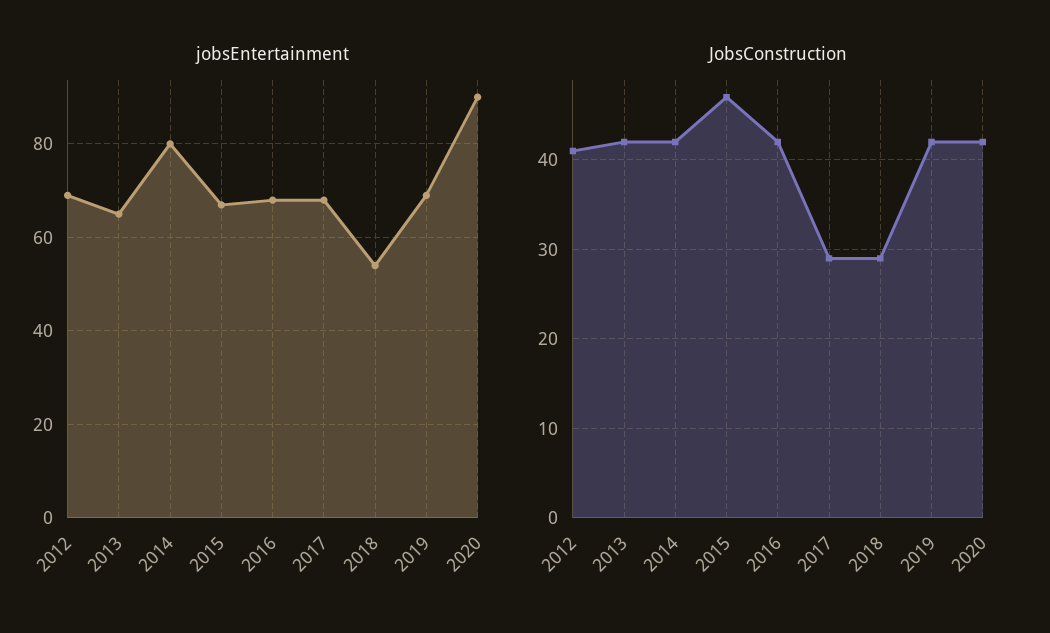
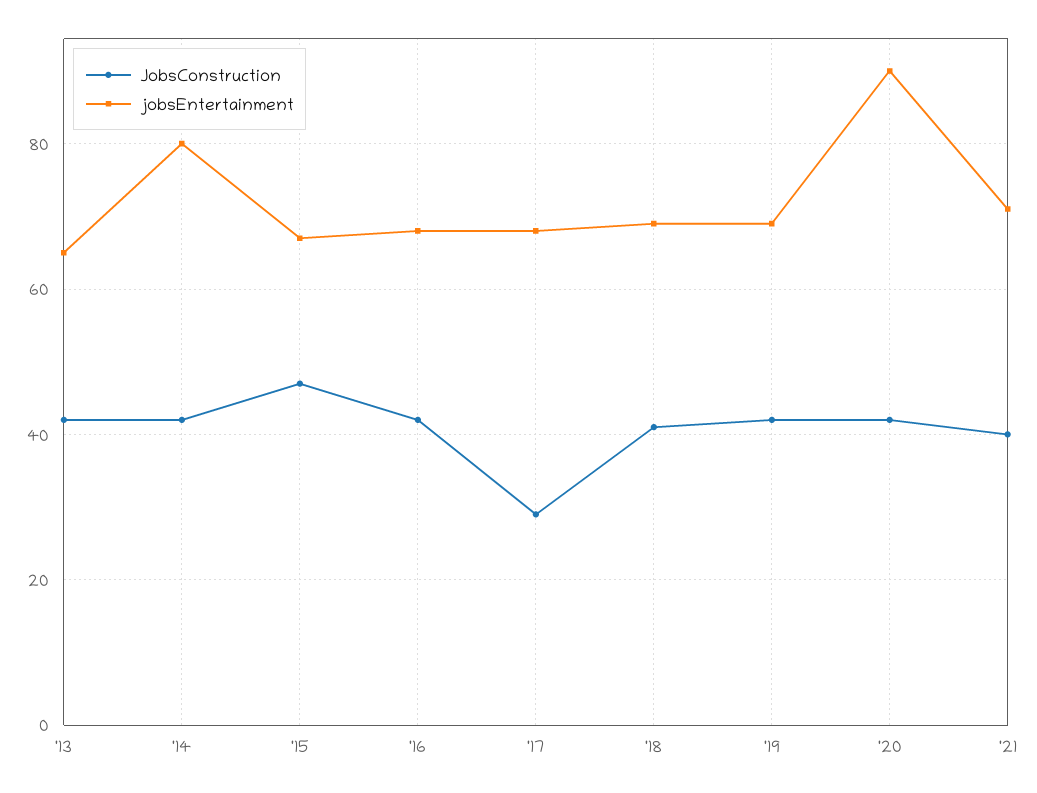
jobsEntertainment, 2012: 70 -> none
jobsEntertainment, 2018: 55 -> 70
JobsConstruction, 2012: 41 -> none
JobsConstruction, 2018: 29 -> 40
JobsConstruction, '21: none -> 40
jobsEntertainment, '21: none -> 70

